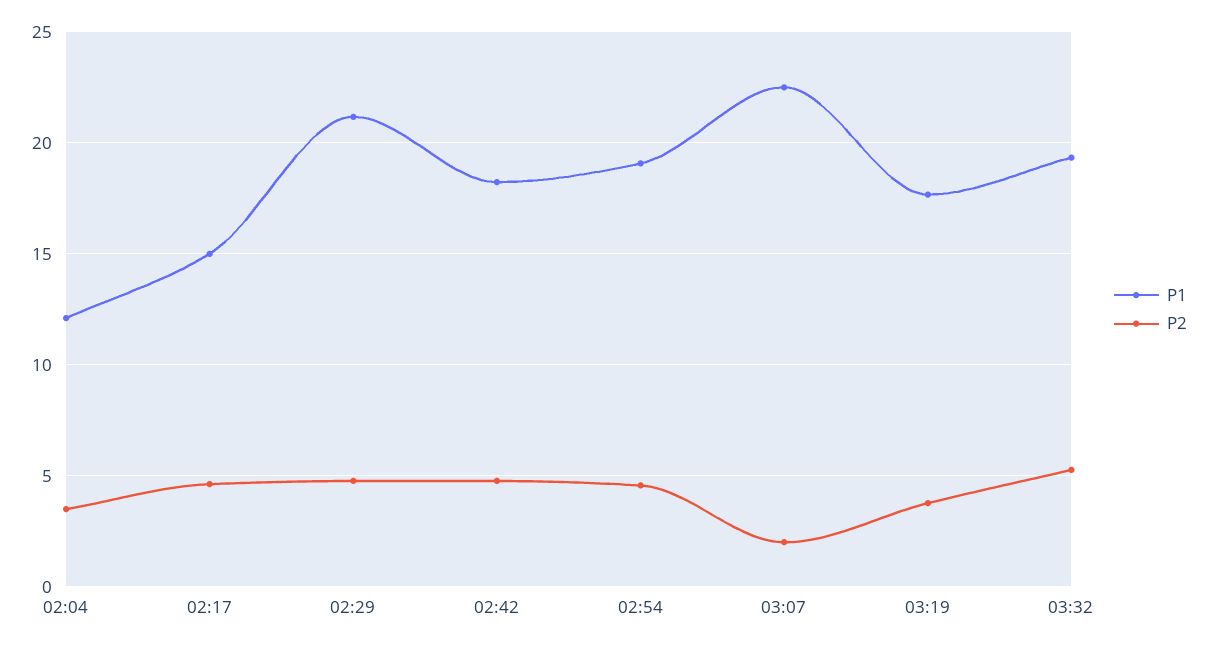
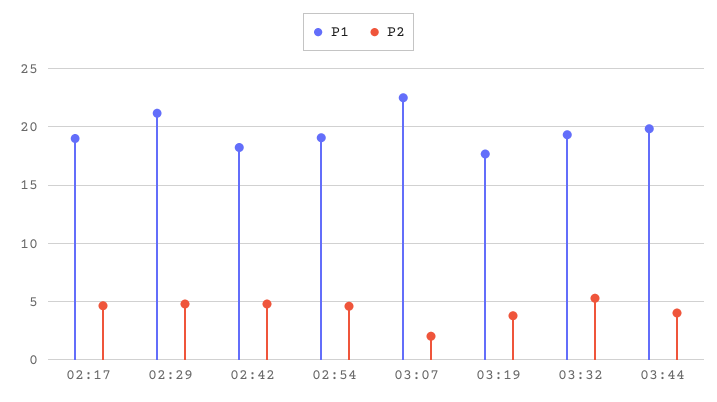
P1, 02:04: 12 -> none
P2, 02:04: 3.5 -> none
P1, 02:17: 15 -> 19
P1, 03:44: none -> 20
P2, 03:44: none -> 4

